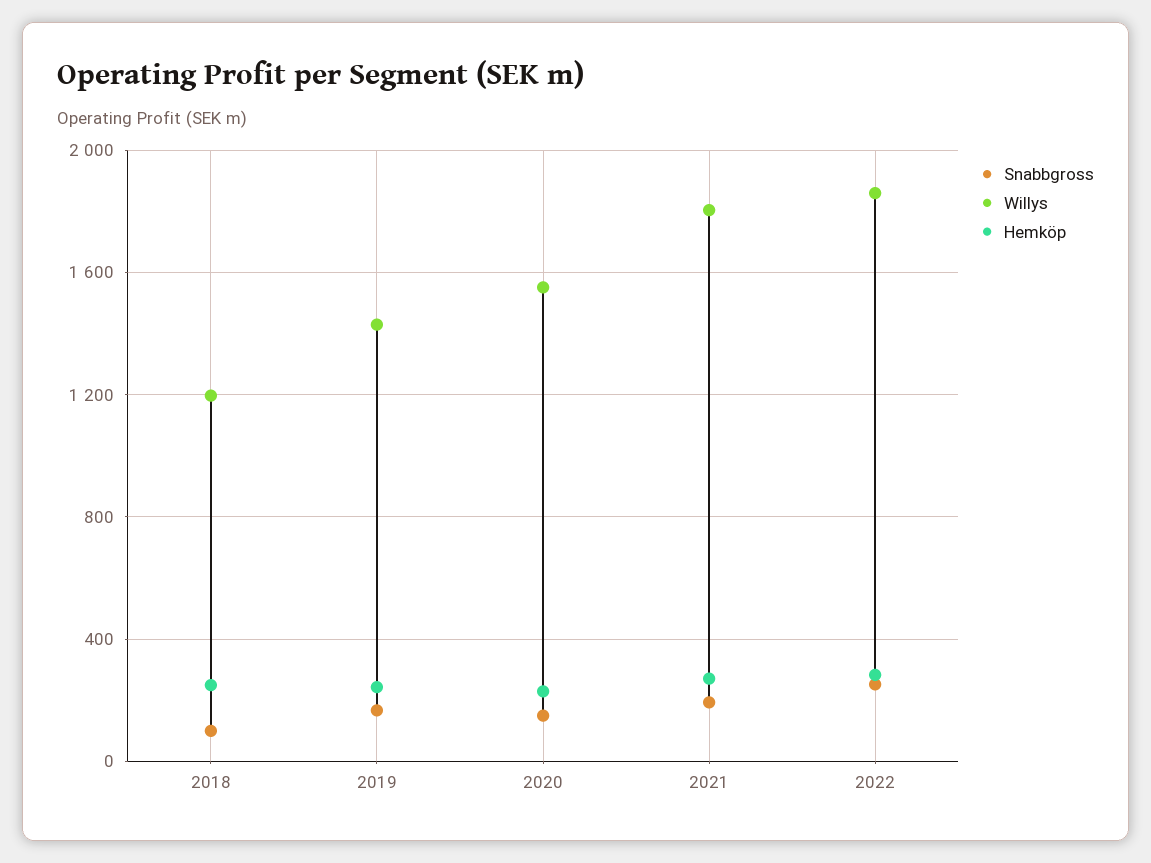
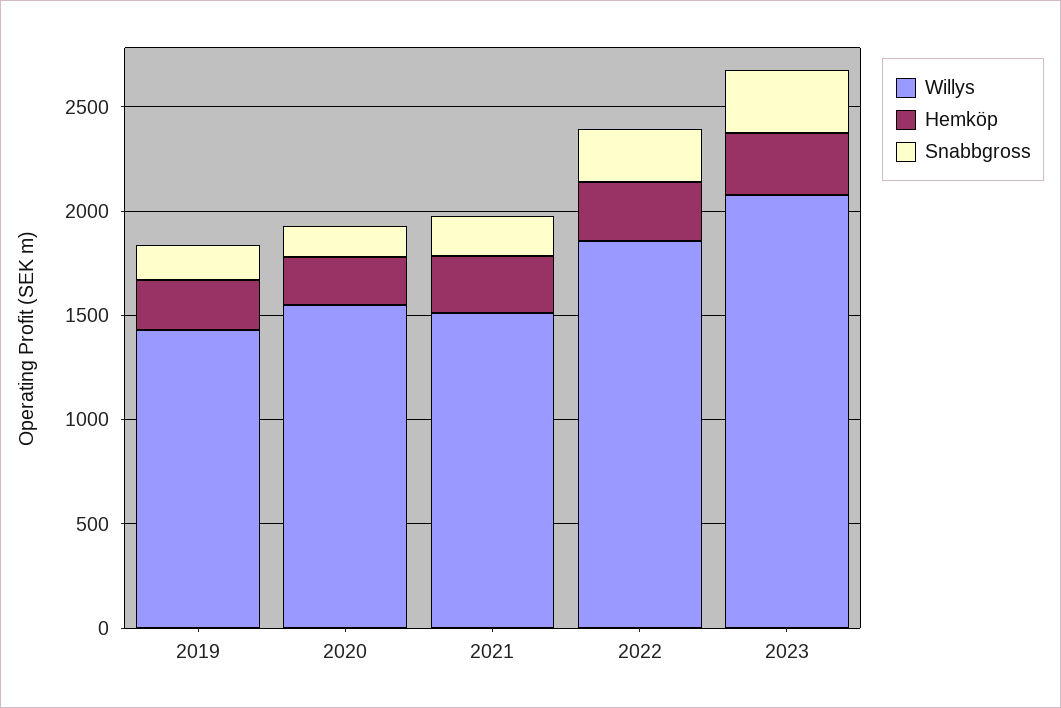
Snabbgross, 2018: 100 -> none
Willys, 2018: 1200 -> none
Hemköp, 2018: 250 -> none
Willys, 2021: 1800 -> 1500
Willys, 2023: none -> 2100
Hemköp, 2023: none -> 300
Snabbgross, 2023: none -> 300

